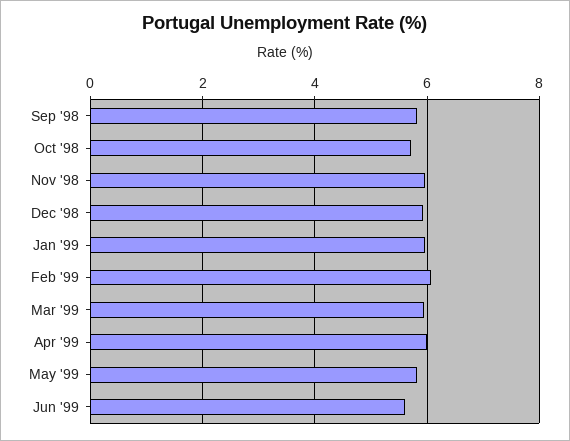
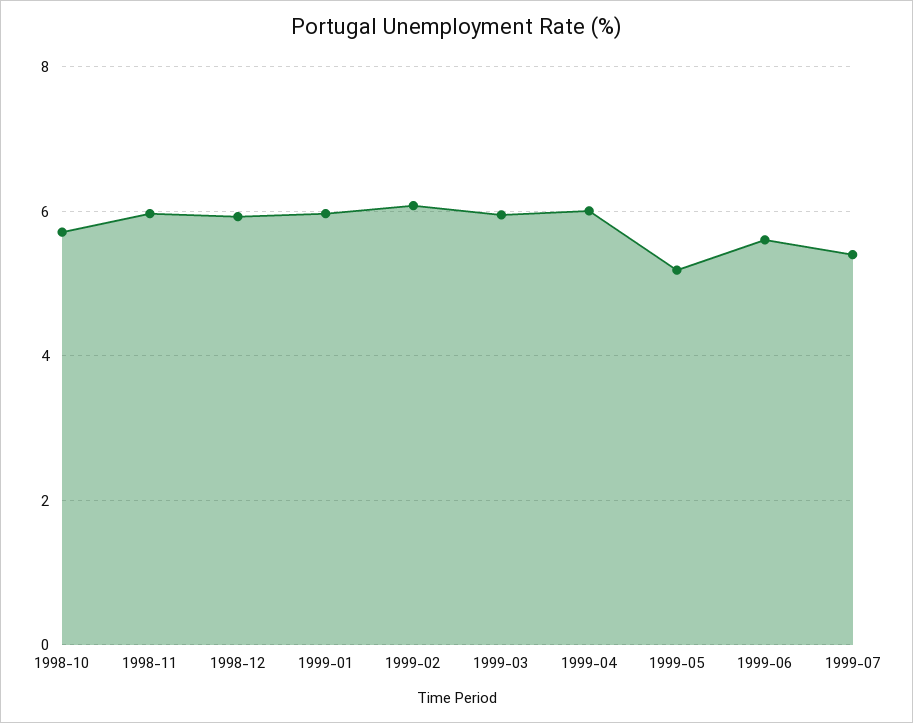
Sep '98: 5.8 -> none
May '99: 5.8 -> 5.2
1999-07: none -> 5.4

